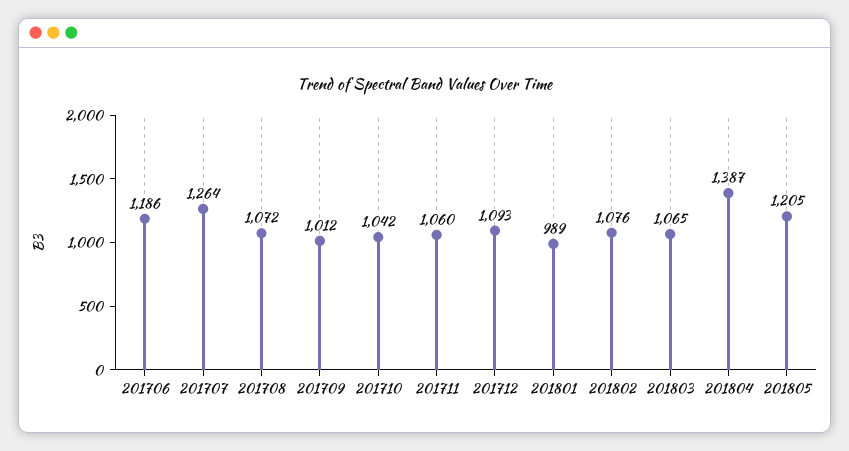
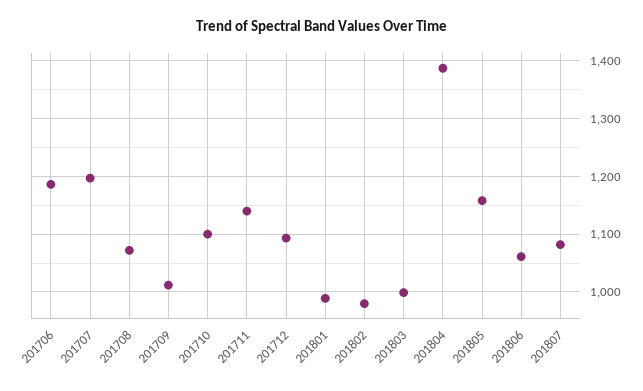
201707: 1264 -> 1200
201710: 1042 -> 1100
201711: 1060 -> 1140
201802: 1076 -> 980
201803: 1065 -> 1000
201805: 1205 -> 1160
201806: none -> 1060
201807: none -> 1080

